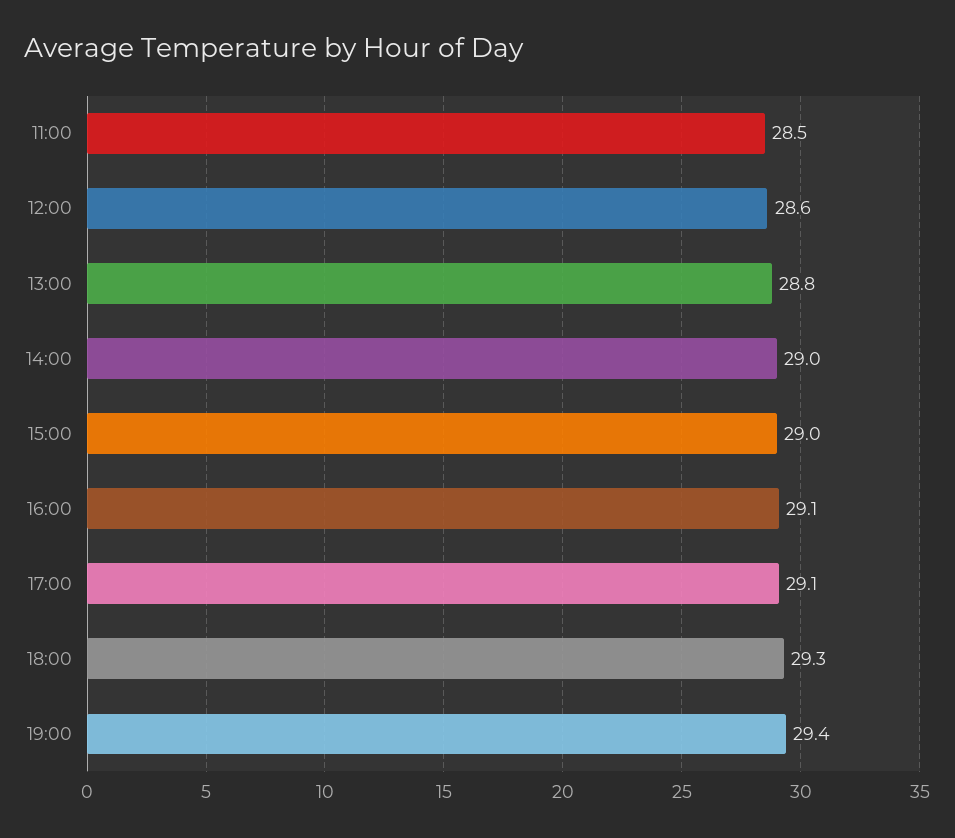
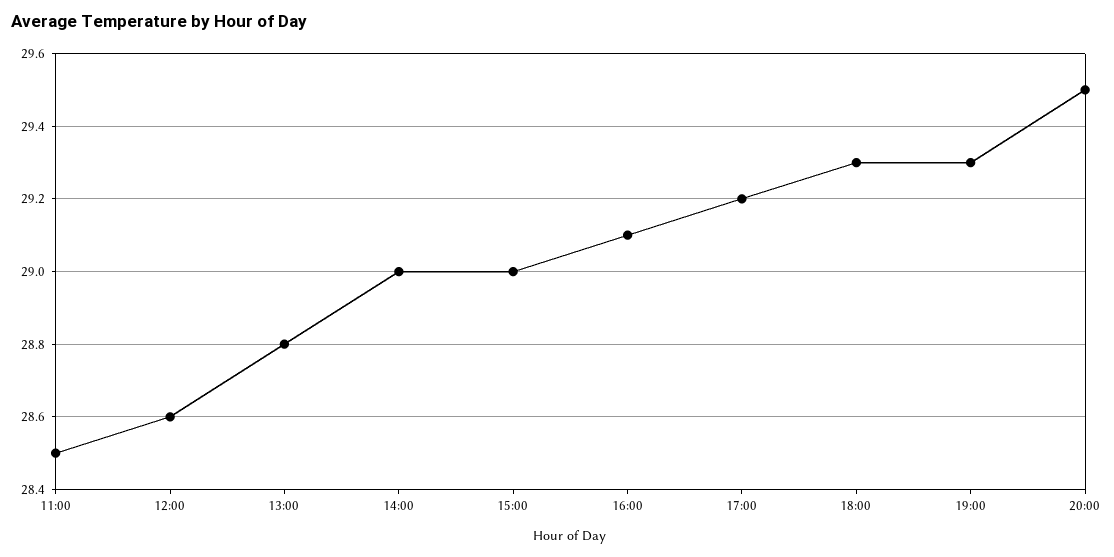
17:00: 29.1 -> 29.2
19:00: 29.4 -> 29.3
20:00: none -> 29.5

